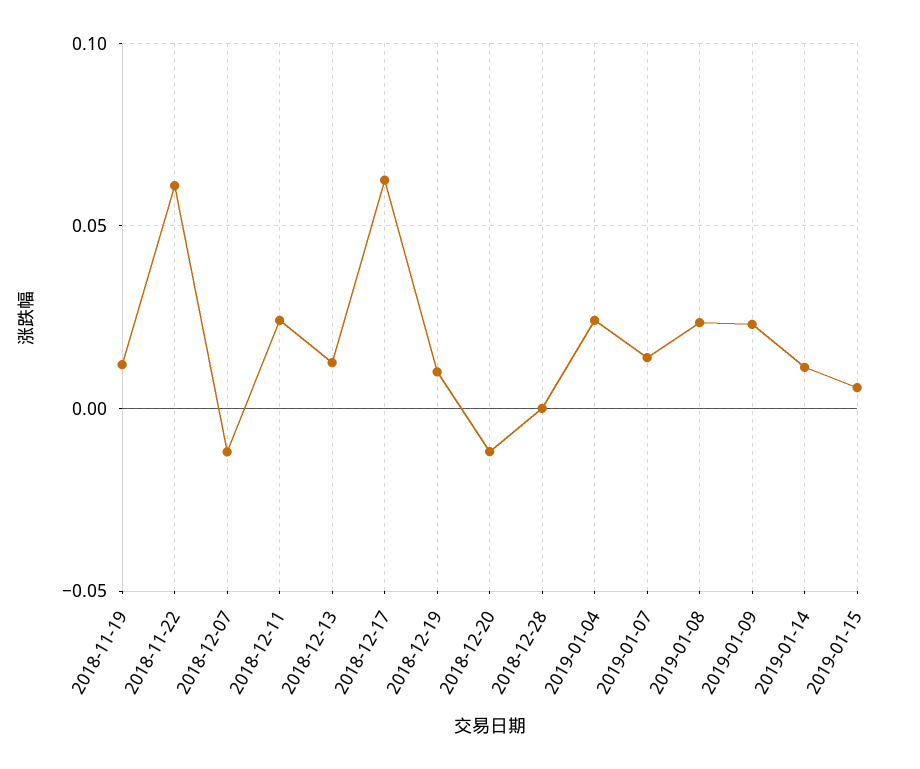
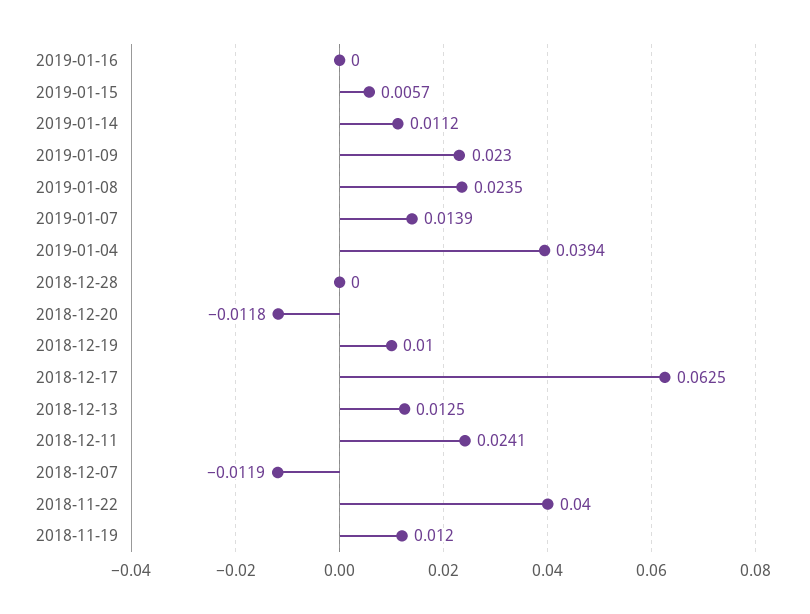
2018-11-22: 0.06 -> 0.04
2019-01-04: 0.025 -> 0.0394
2019-01-16: none -> 0

